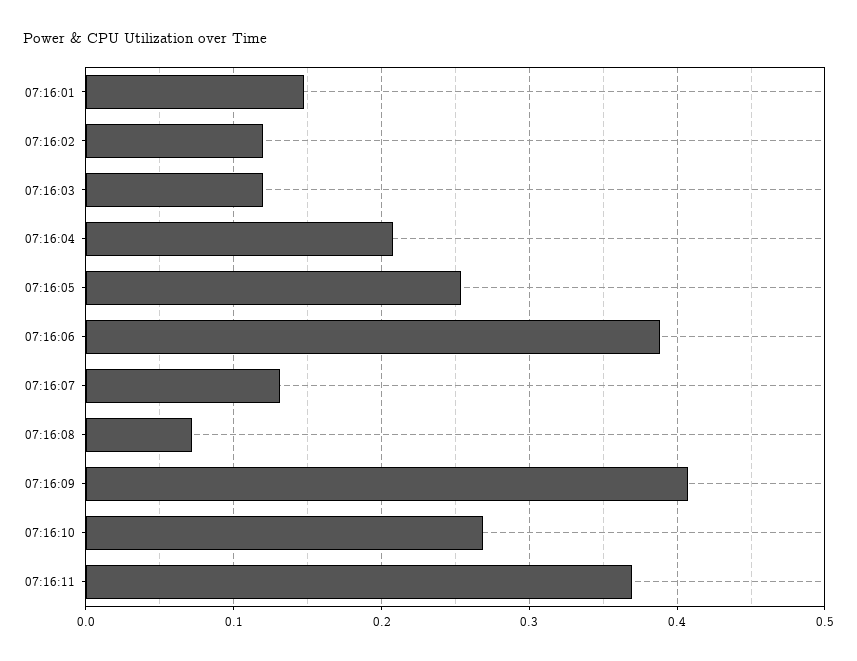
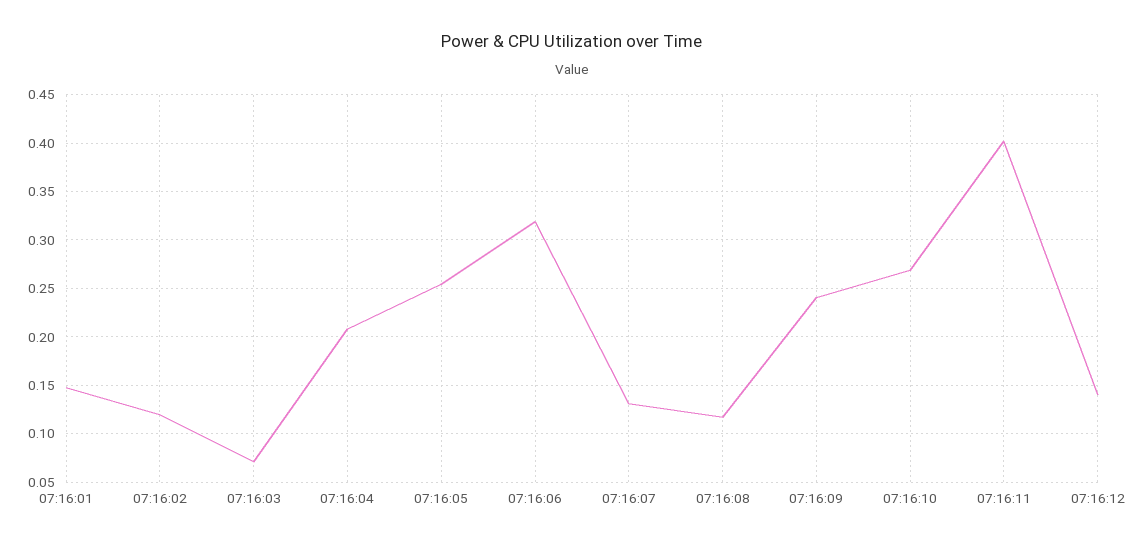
07:16:03: 0.12 -> 0.07
07:16:06: 0.39 -> 0.32
07:16:08: 0.07 -> 0.12
07:16:09: 0.41 -> 0.24
07:16:11: 0.37 -> 0.4
07:16:12: none -> 0.14

